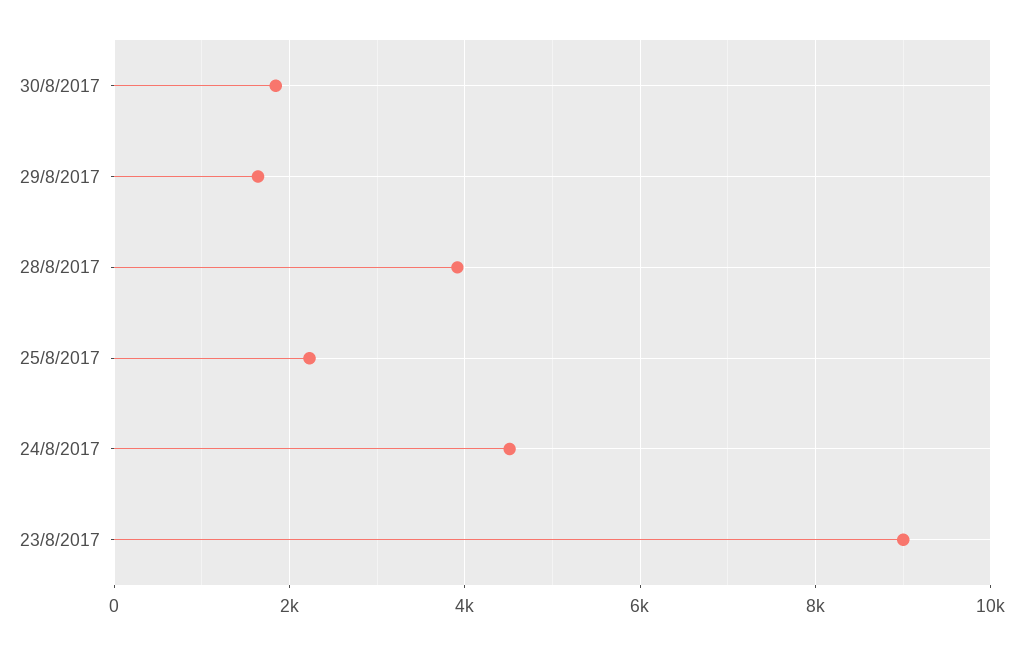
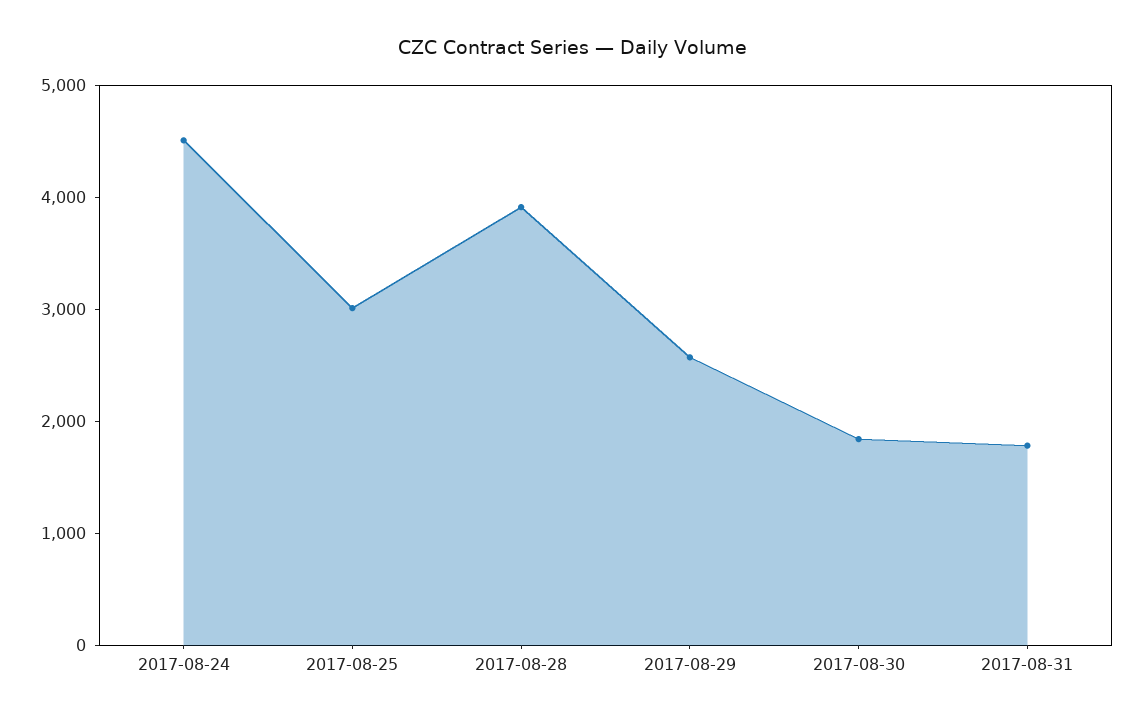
29/8/2017: 1600 -> 2600
25/8/2017: 2200 -> 3000
23/8/2017: 9000 -> none
2017-08-31: none -> 1800

